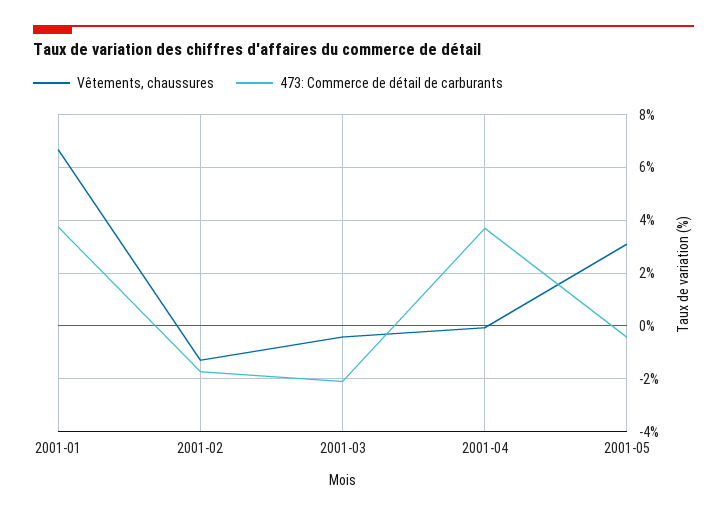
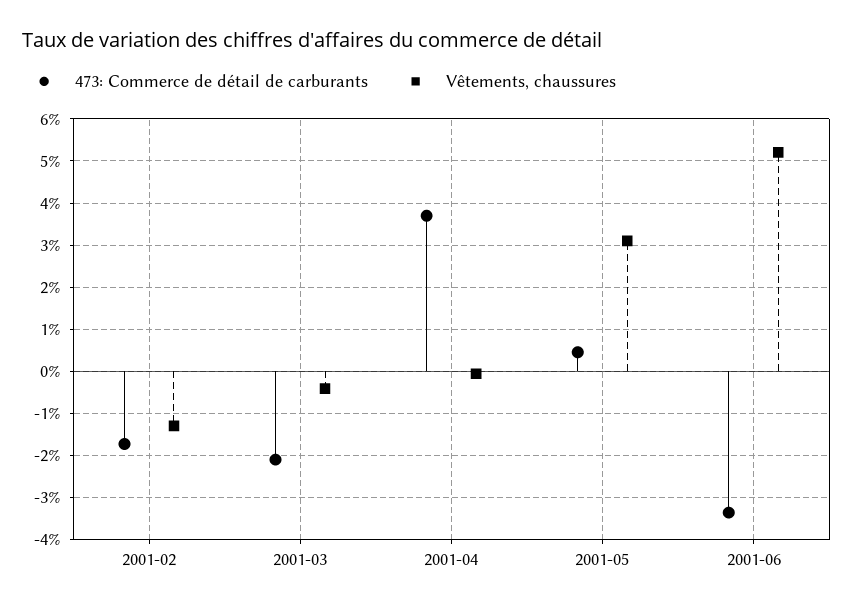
Vêtements, chaussures, 2001-01: 6.75 -> none
473: Commerce de détail de carburants, 2001-01: 3.75 -> none
473: Commerce de détail de carburants, 2001-05: -0.5 -> 0.4
473: Commerce de détail de carburants, 2001-06: none -> -3.4
Vêtements, chaussures, 2001-06: none -> 5.2

